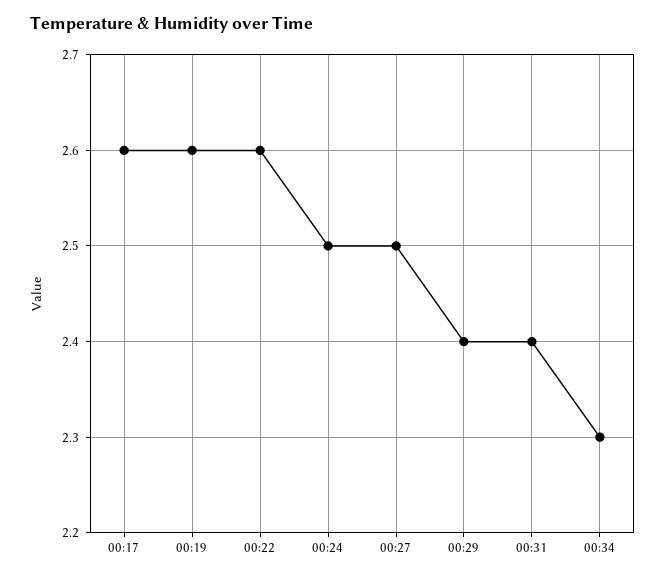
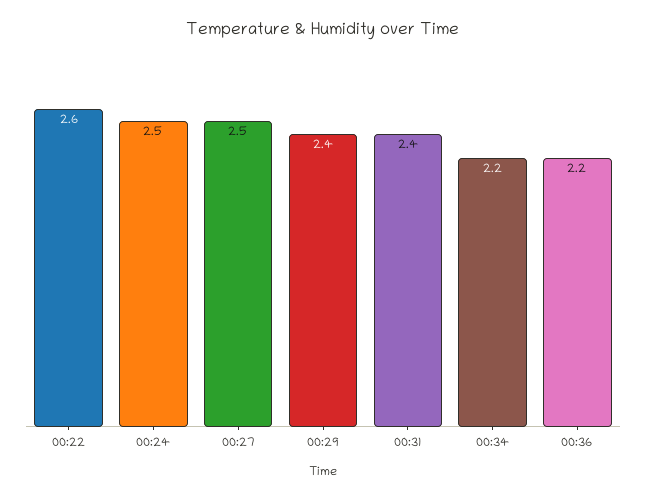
00:17: 2.6 -> none
00:19: 2.6 -> none
00:34: 2.3 -> 2.2
00:36: none -> 2.2

